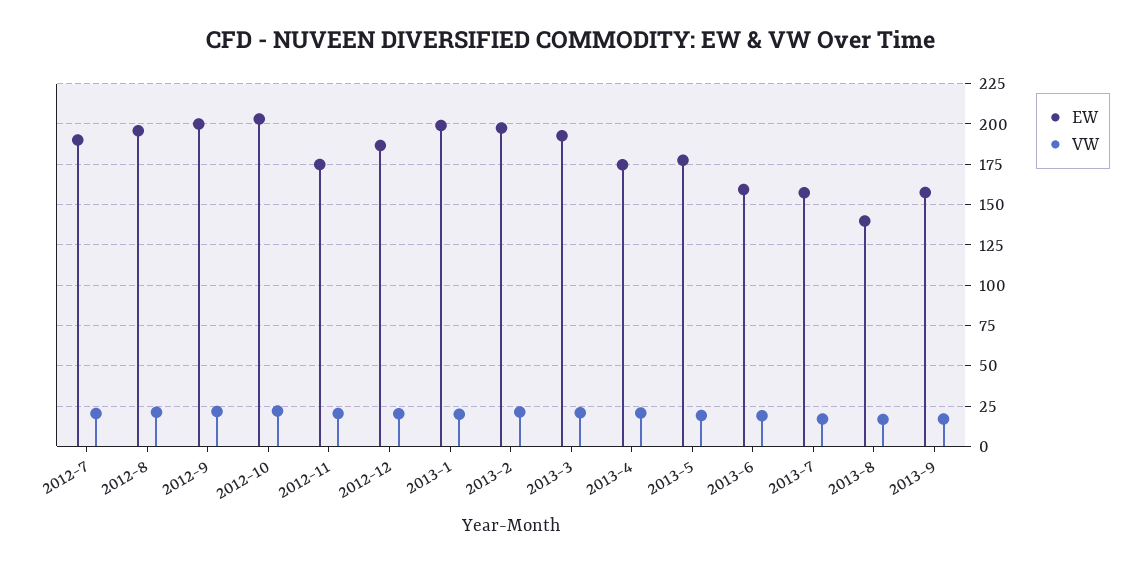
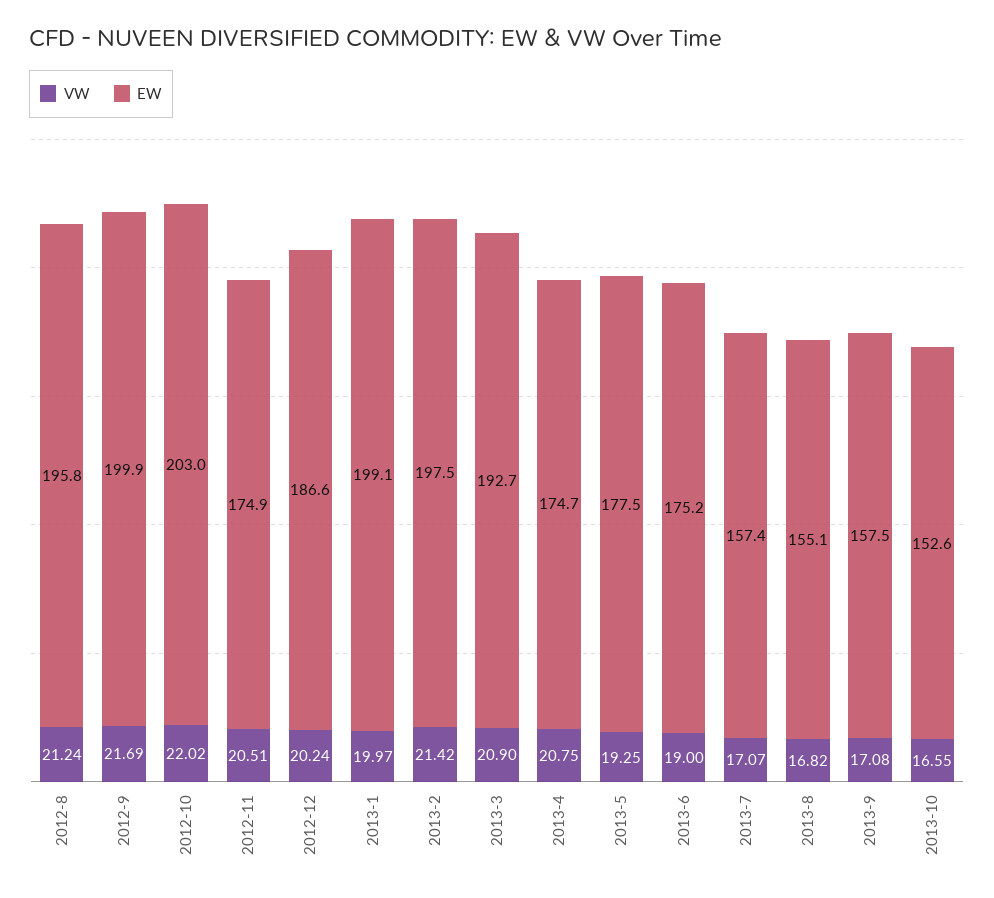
EW, 2012-7: 190 -> none
VW, 2012-7: 20 -> none
EW, 2013-6: 160 -> 175.2
EW, 2013-8: 140 -> 155.1
VW, 2013-10: none -> 16.55
EW, 2013-10: none -> 152.6

